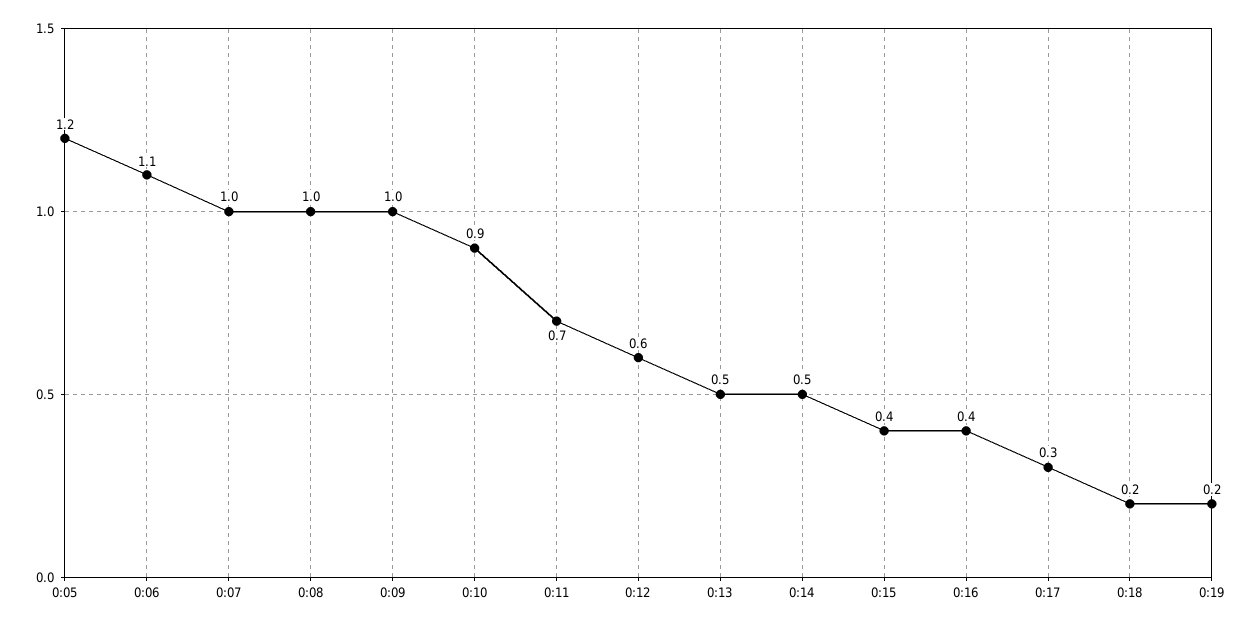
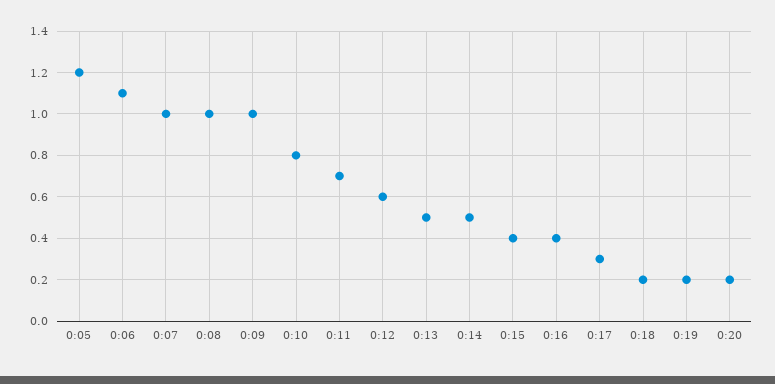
0:10: 0.9 -> 0.8
0:20: none -> 0.2

